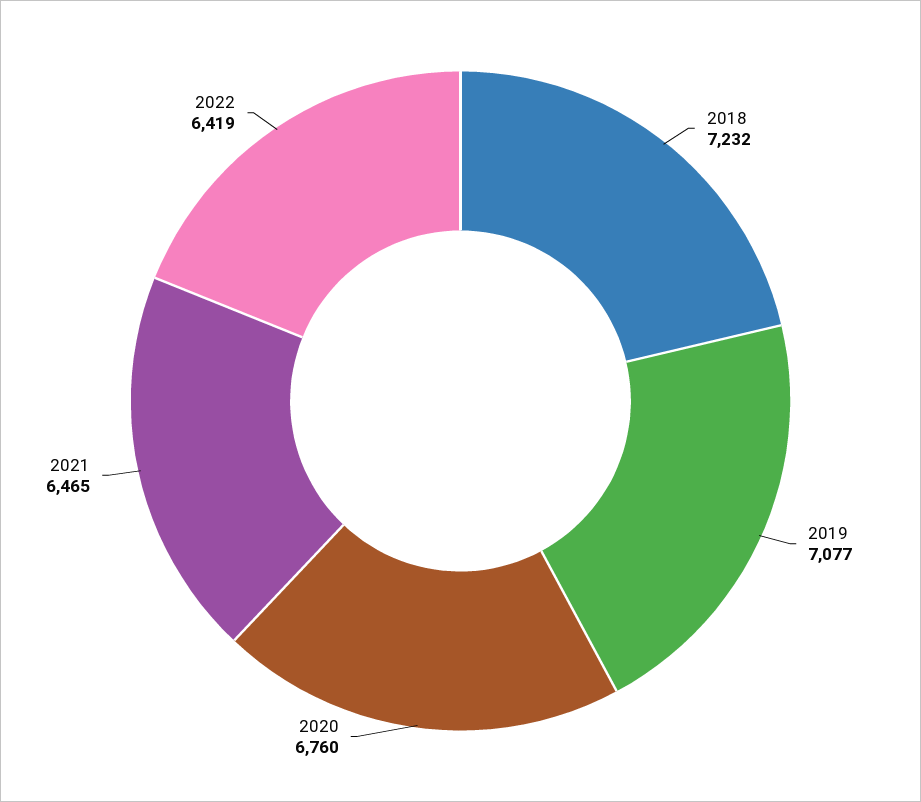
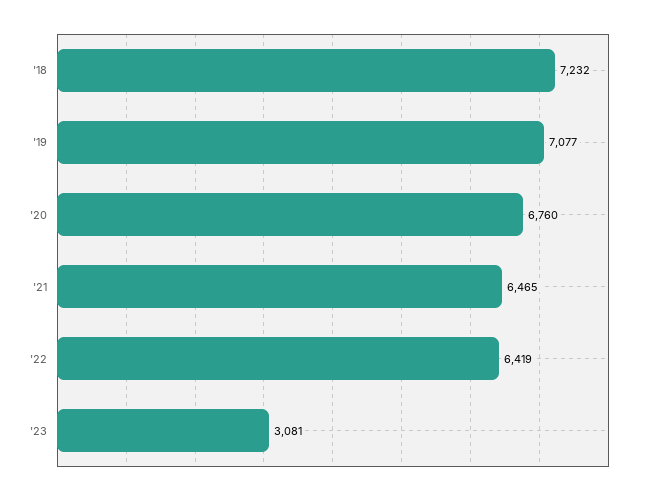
'23: none -> 3081

